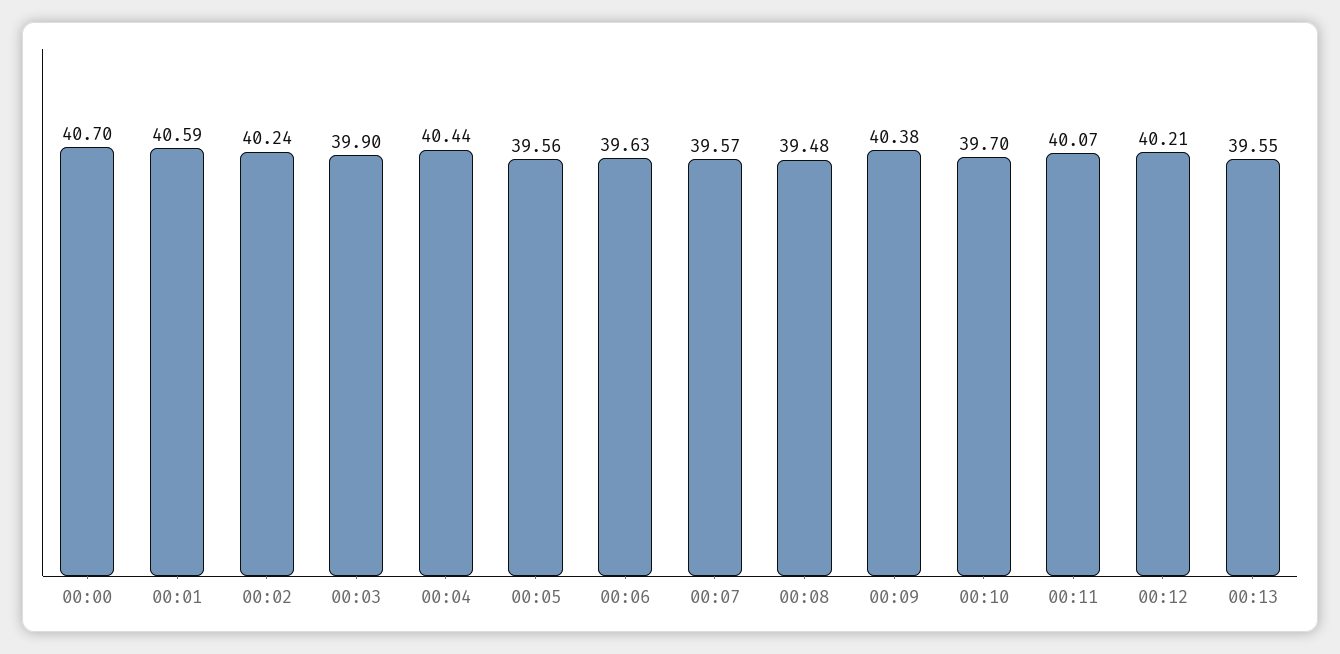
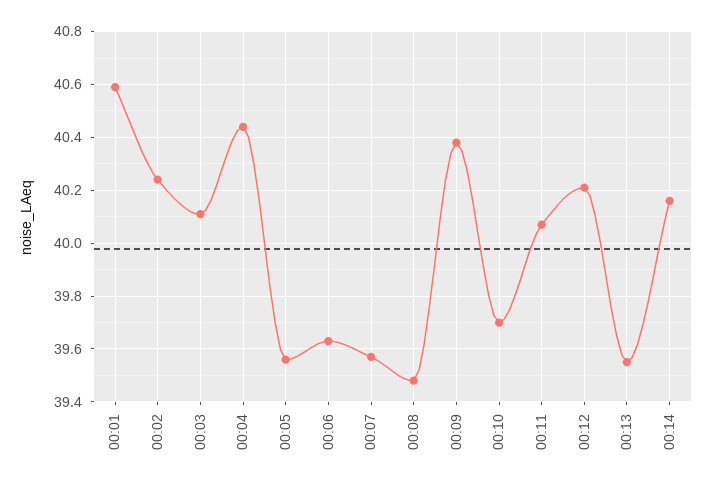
00:00: 40.7 -> none
00:03: 39.9 -> 40.1
00:14: none -> 40.15

